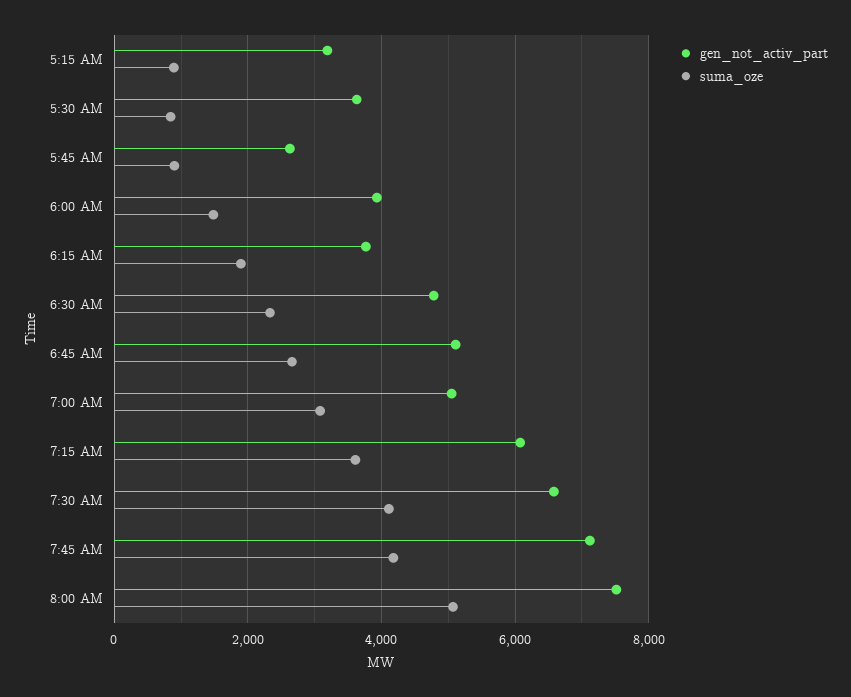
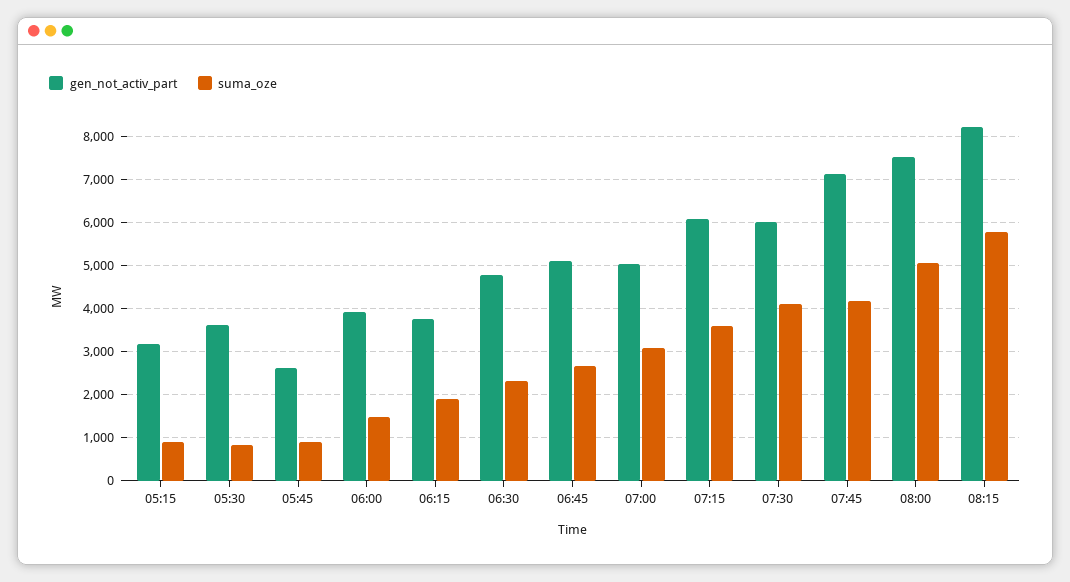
gen_not_activ_part, 7:30 AM: 6600 -> 6000
gen_not_activ_part, 08:15: none -> 8200
suma_oze, 08:15: none -> 5800

